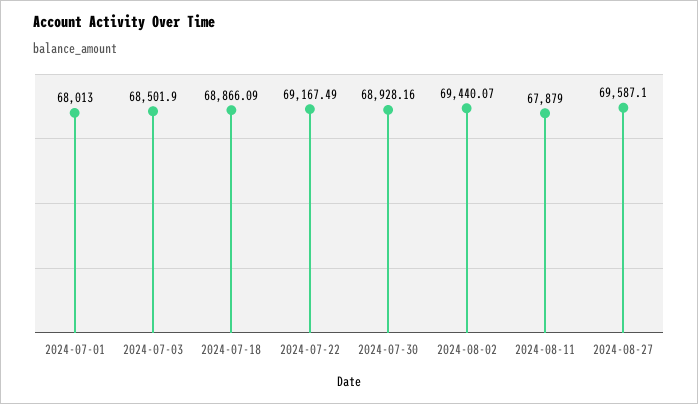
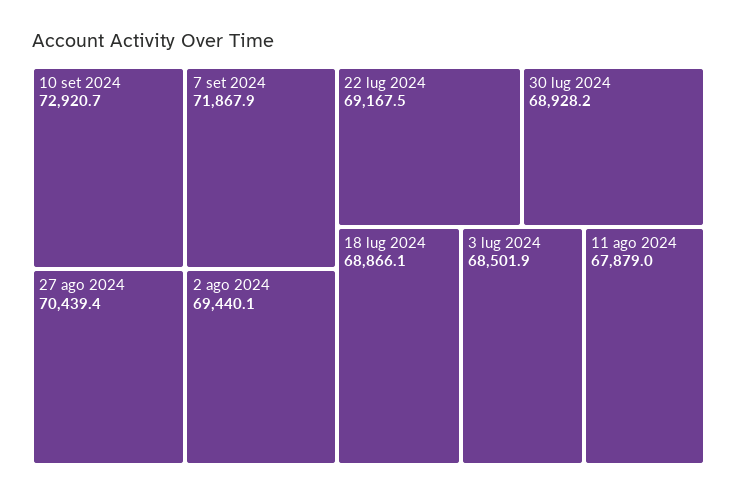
2024-07-01: 68013 -> none
2024-08-27: 69587.1 -> 70439.4
10 set 2024: none -> 72920.7
7 set 2024: none -> 71867.9

